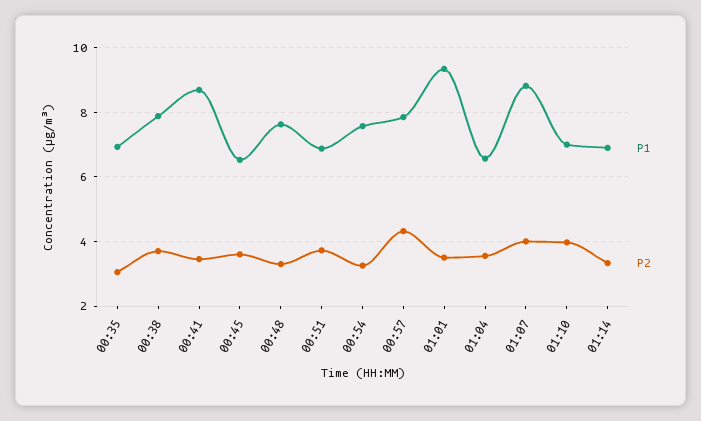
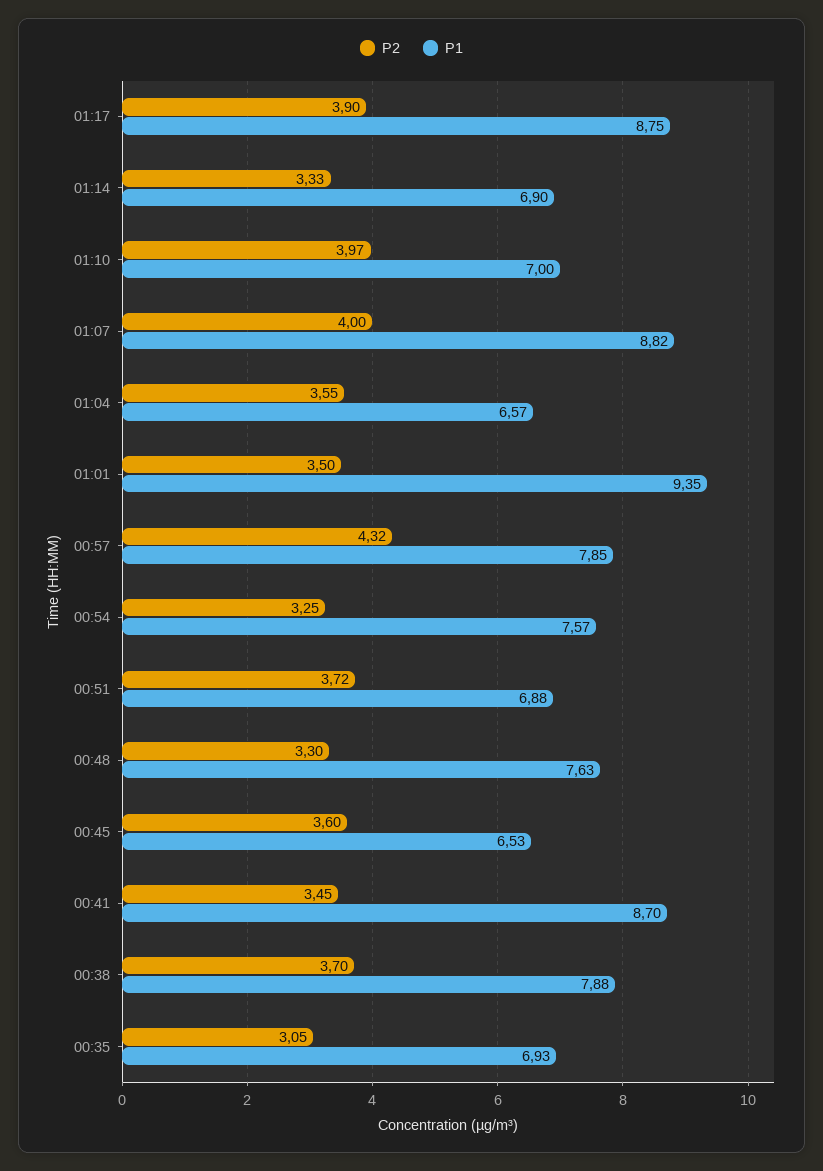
P2, 01:17: none -> 3.9
P1, 01:17: none -> 8.75

